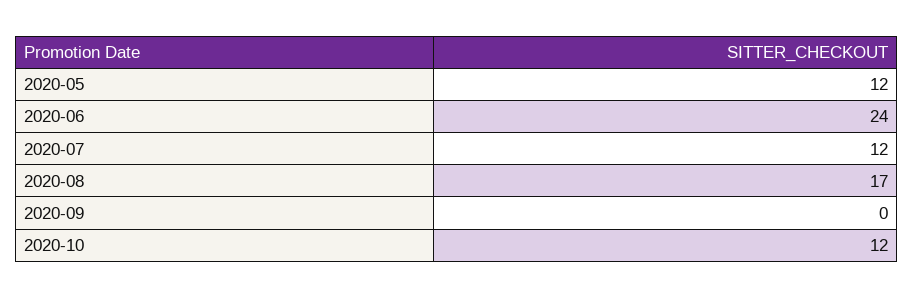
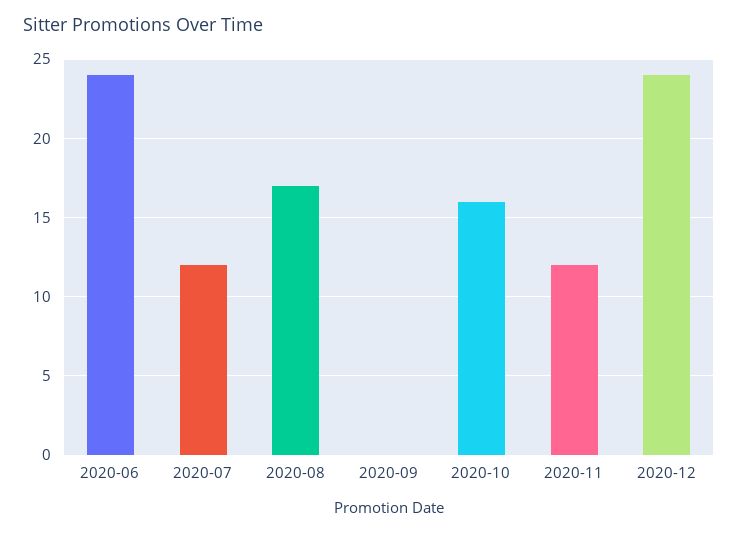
2020-05: 12 -> none
2020-10: 12 -> 16
2020-11: none -> 12
2020-12: none -> 24

